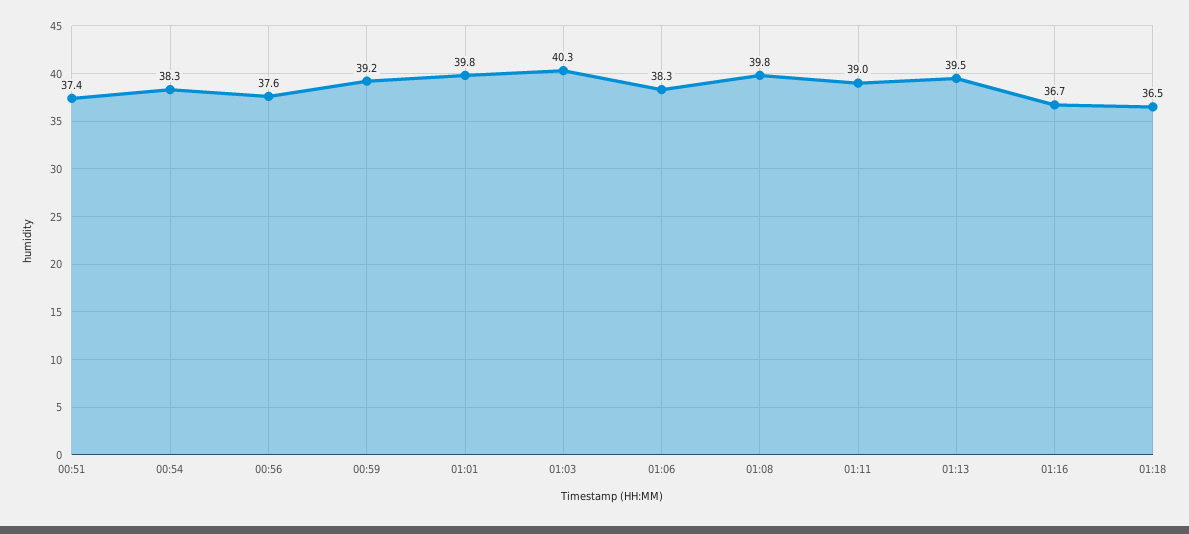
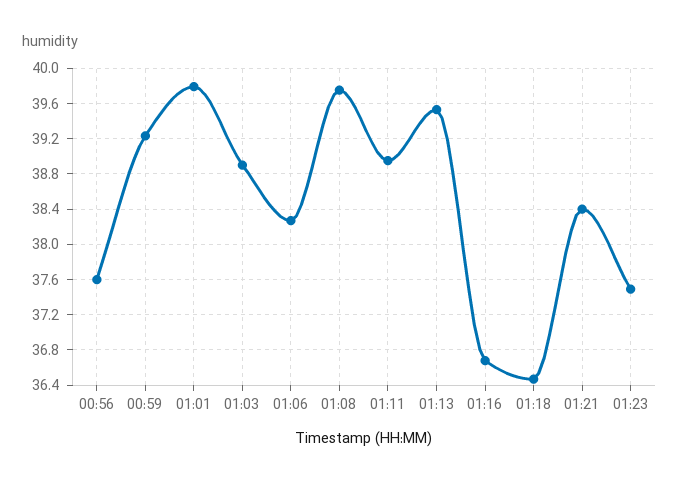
00:51: 37.4 -> none
00:54: 38.3 -> none
01:03: 40.3 -> 38.9
01:21: none -> 38.4
01:23: none -> 37.5

